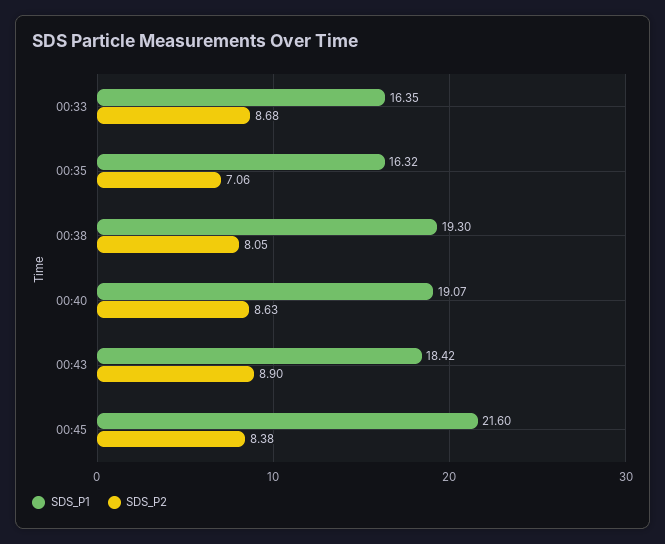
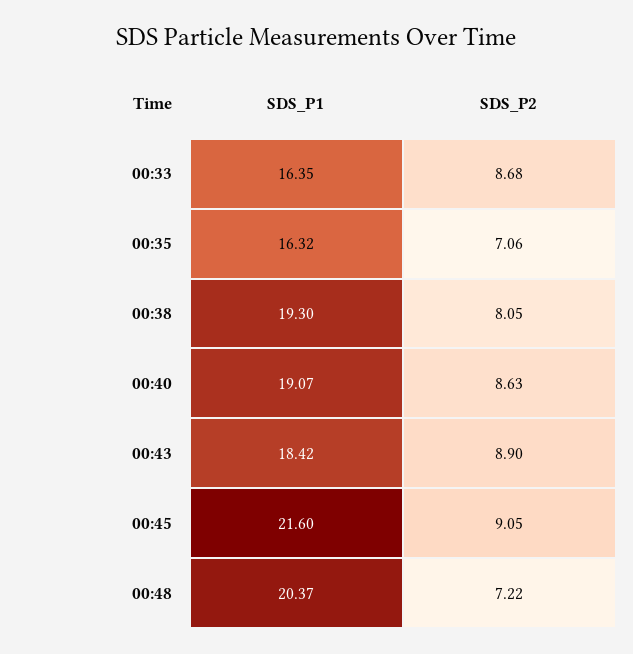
SDS_P2, 00:45: 8.38 -> 9.05
SDS_P1, 00:48: none -> 20.37
SDS_P2, 00:48: none -> 7.22

